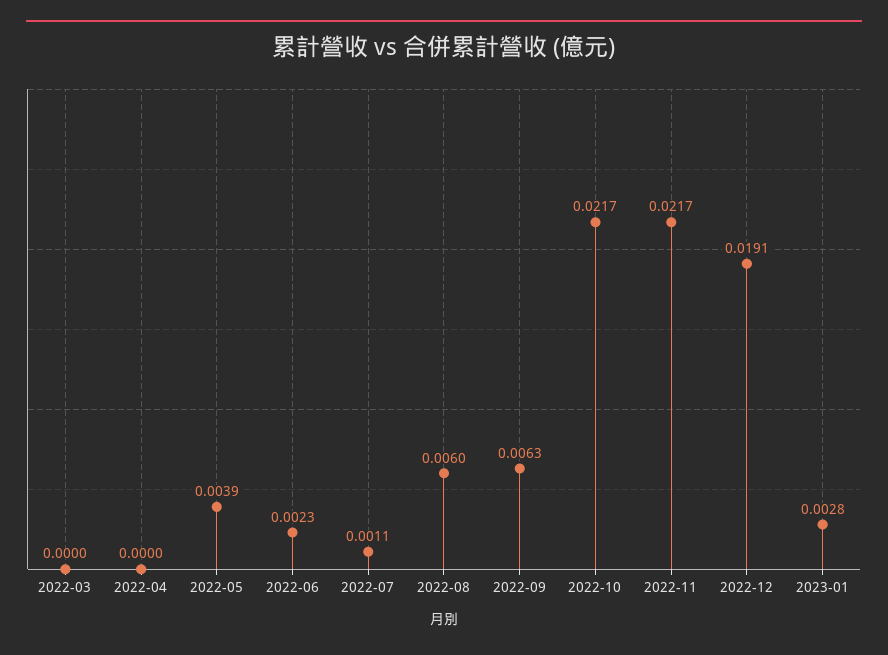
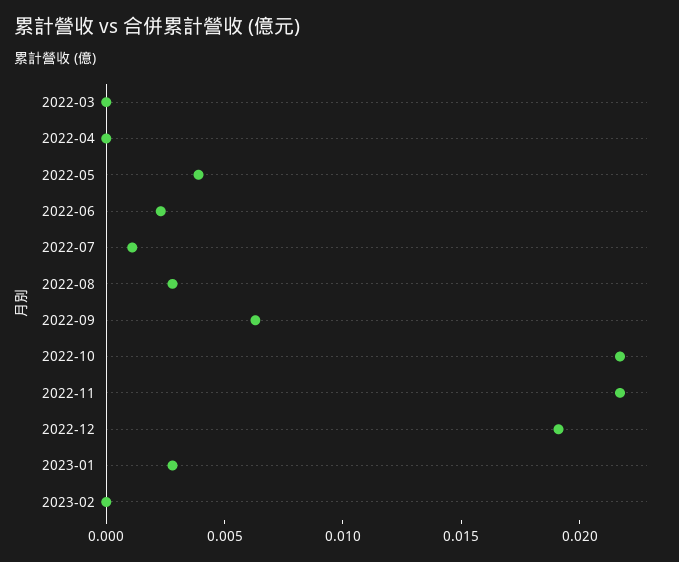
2022-08: 0.006 -> 0.003
2023-02: none -> 0

